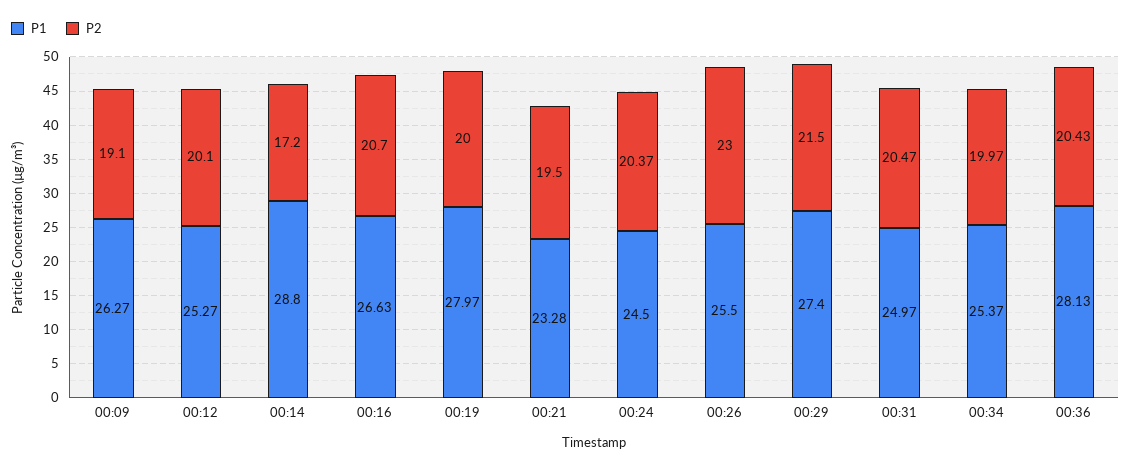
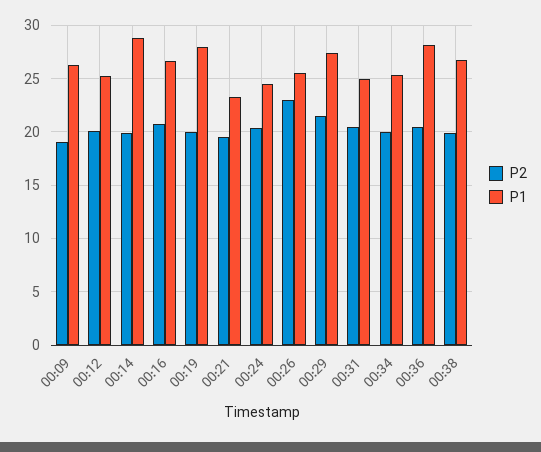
P2, 00:14: 17.2 -> 20
P2, 00:38: none -> 20
P1, 00:38: none -> 27

